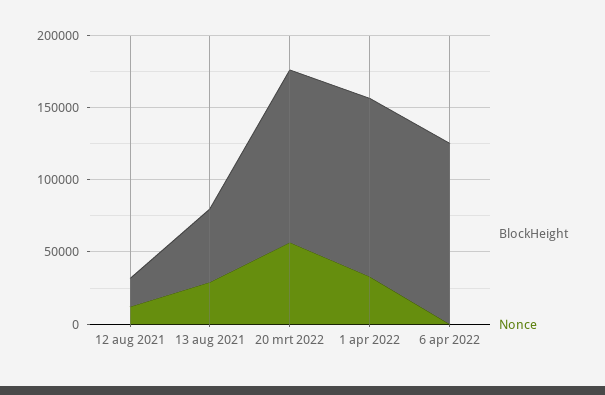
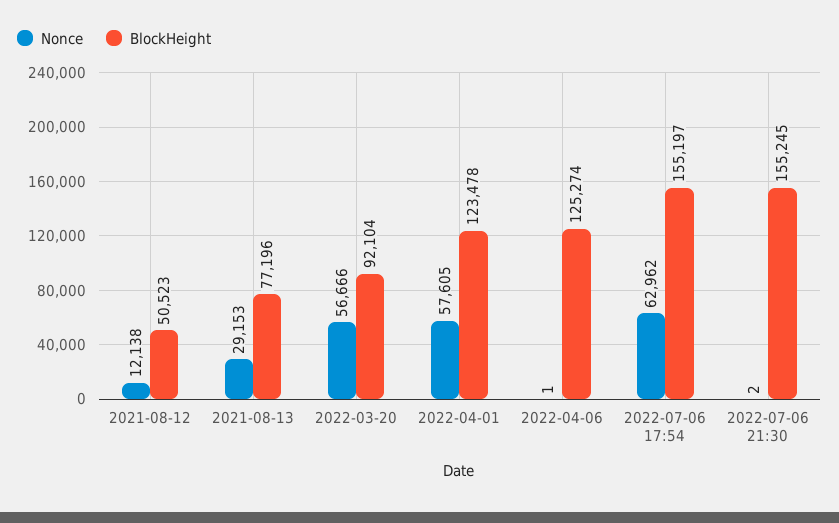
BlockHeight, 12 aug 2021: 20000 -> 50523
BlockHeight, 13 aug 2021: 50000 -> 77196
BlockHeight, 20 mrt 2022: 120000 -> 92104
Nonce, 1 apr 2022: 30000 -> 57605
Nonce, 2022-07-06 17:54: none -> 62962
BlockHeight, 2022-07-06 17:54: none -> 155197
Nonce, 2022-07-06 21:30: none -> 2
BlockHeight, 2022-07-06 21:30: none -> 155245

